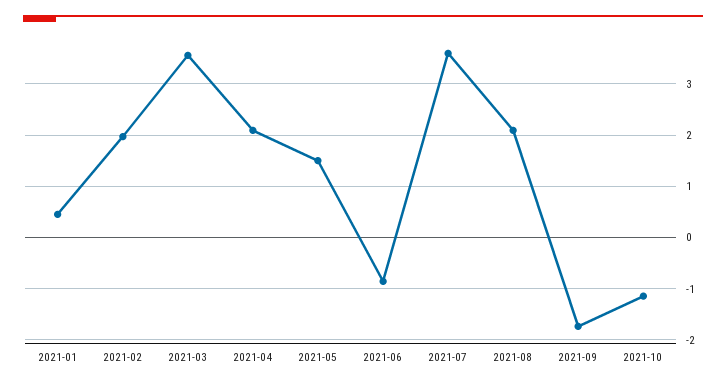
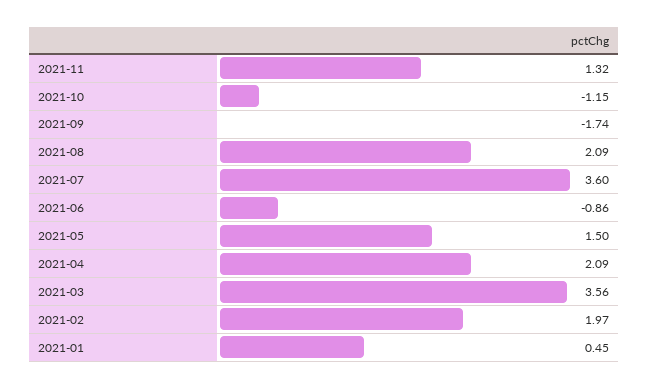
2021-11: none -> 1.32

